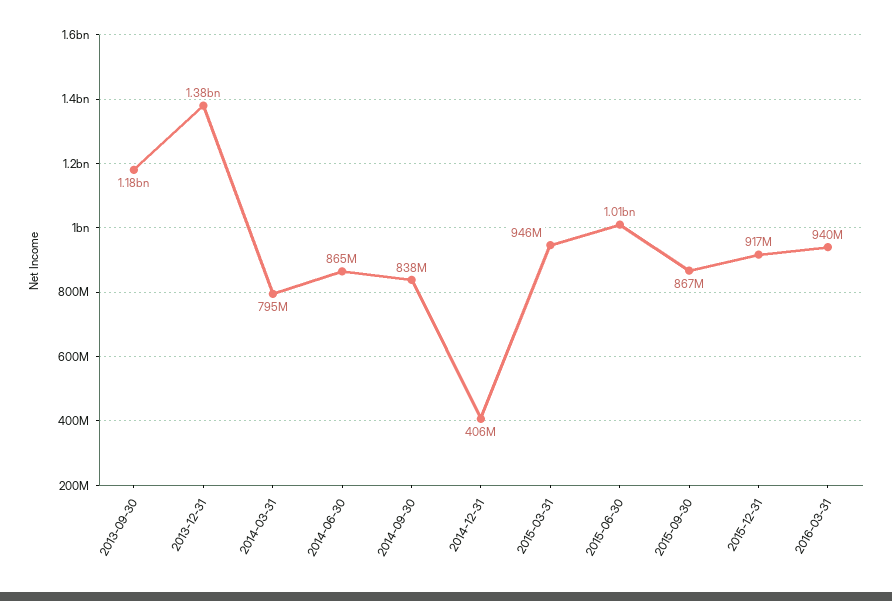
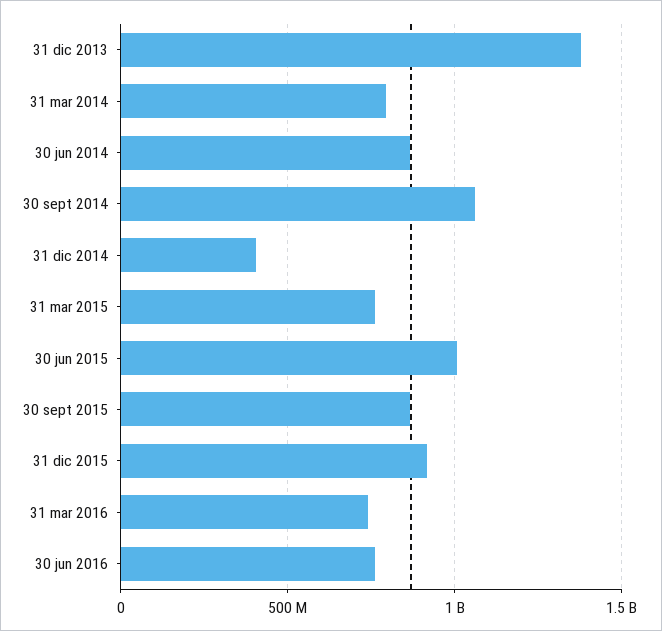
2013-09-30: 1180000000 -> none
2014-09-30: 838000000 -> 1050000000
2015-03-31: 946000000 -> 750000000
2016-03-31: 940000000 -> 750000000
30 jun 2016: none -> 750000000

